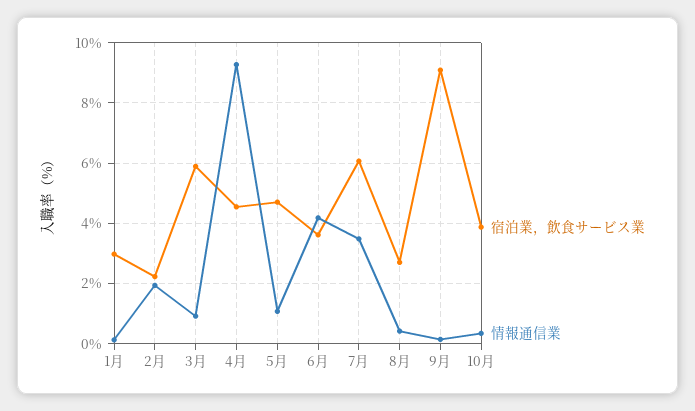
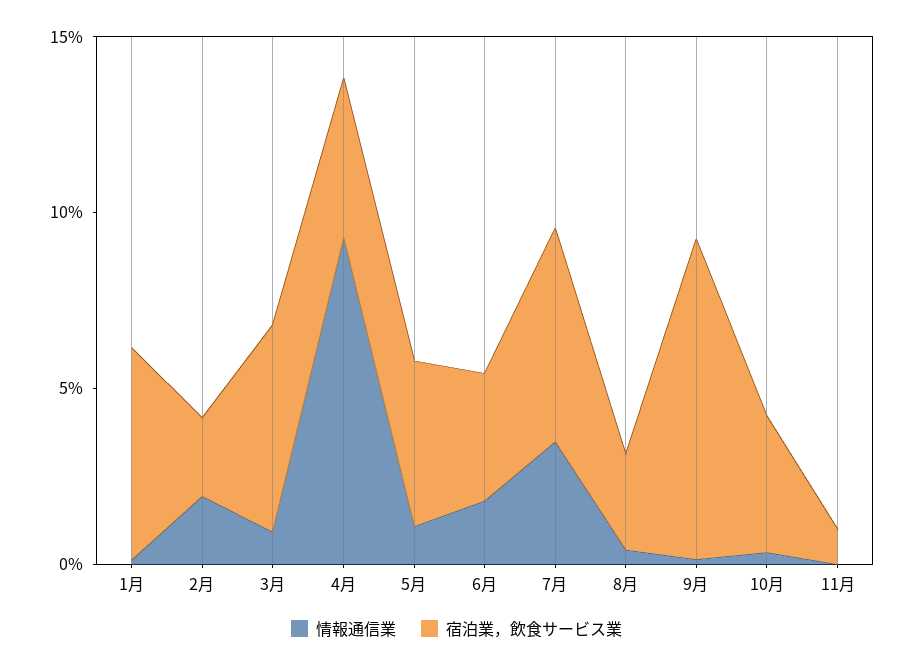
宿泊業，飲食サービス業, 1月: 3 -> 6
情報通信業, 6月: 4.2 -> 2
情報通信業, 11月: none -> 0
宿泊業，飲食サービス業, 11月: none -> 1

